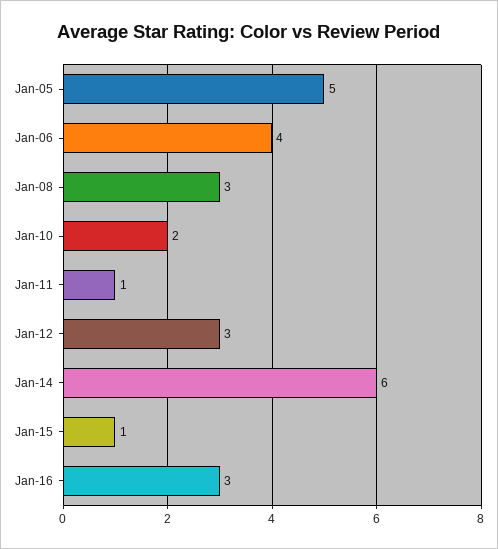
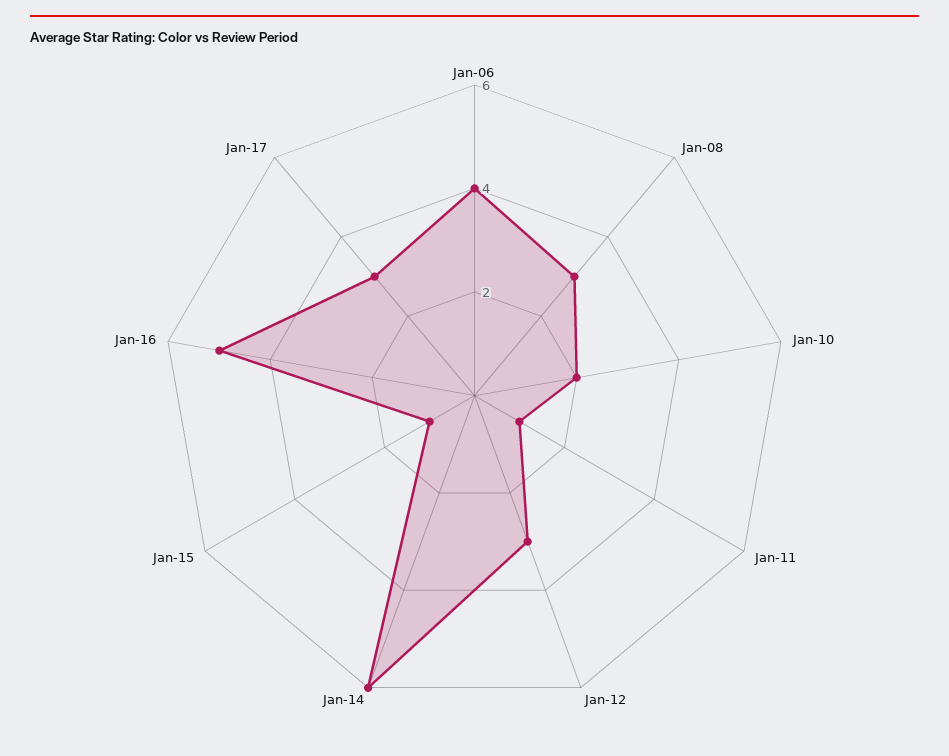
Jan-05: 5 -> none
Jan-16: 3 -> 5
Jan-17: none -> 3

